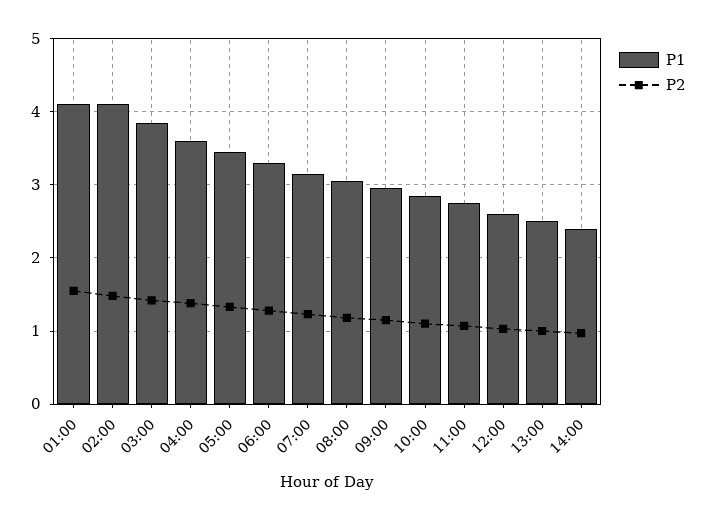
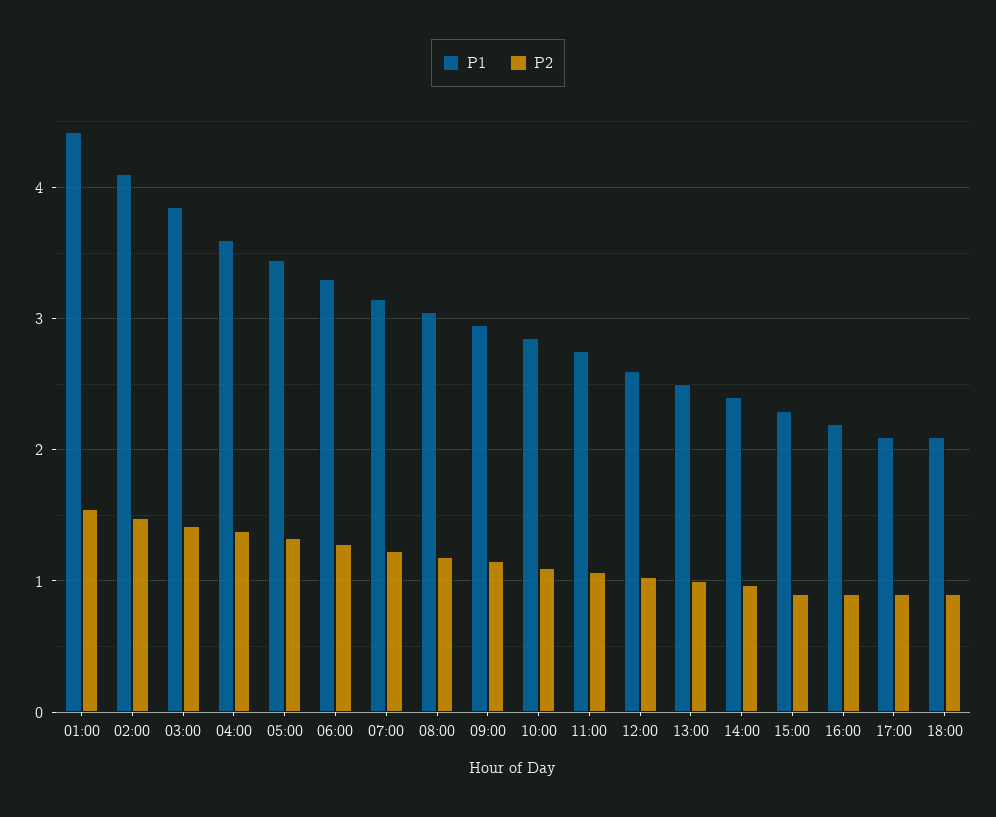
P1, 01:00: 4.1 -> 4.4
P1, 15:00: none -> 2.3
P2, 15:00: none -> 0.9
P1, 16:00: none -> 2.2
P2, 16:00: none -> 0.9
P1, 17:00: none -> 2.1
P2, 17:00: none -> 0.9
P1, 18:00: none -> 2.1
P2, 18:00: none -> 0.9

